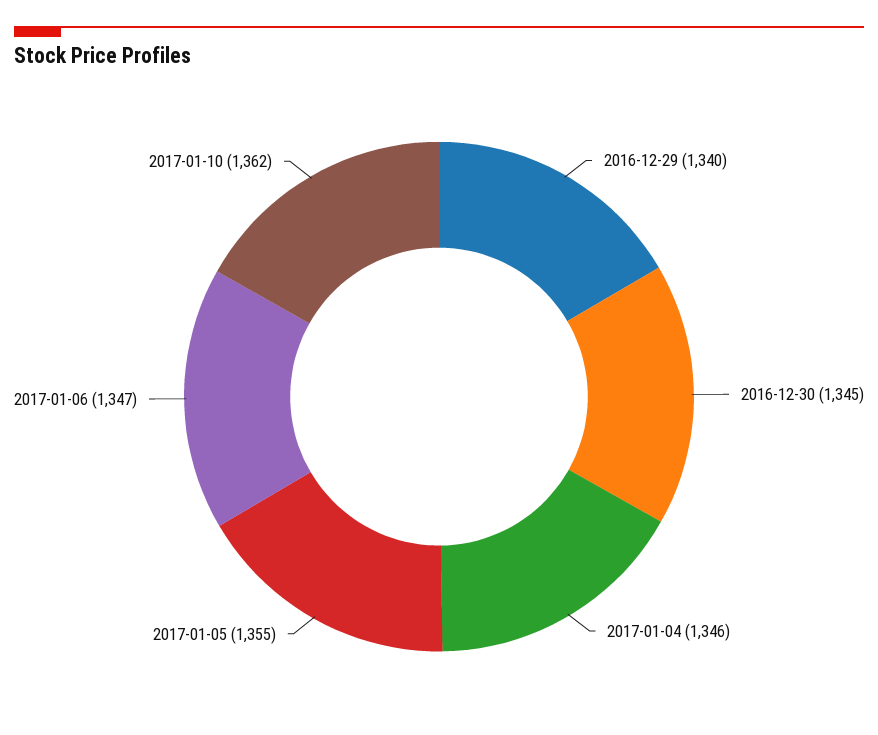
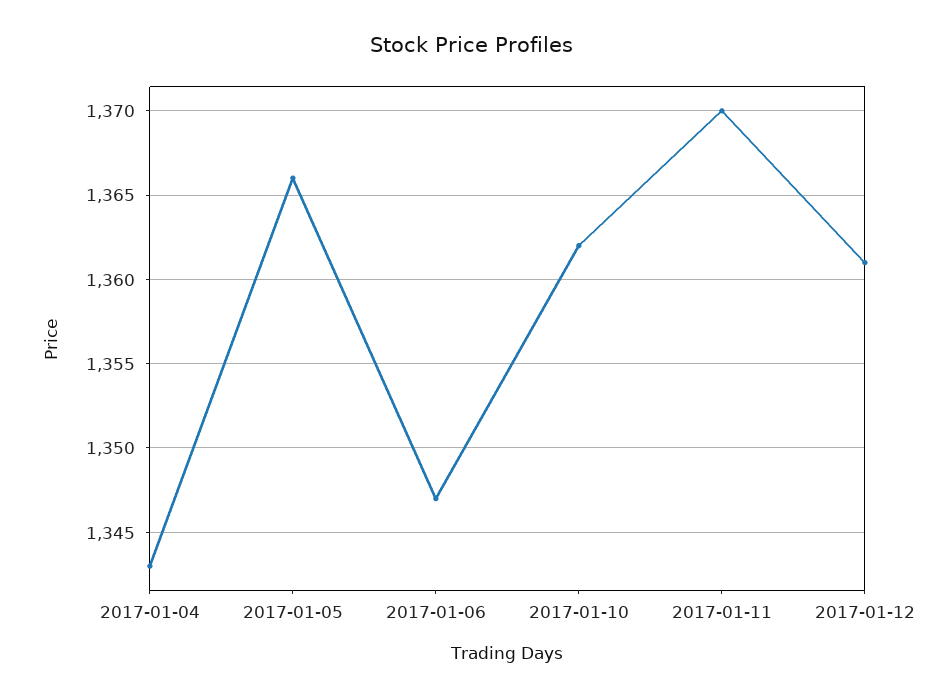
2016-12-29: 1340 -> none
2016-12-30: 1345 -> none
2017-01-04: 1346 -> 1343
2017-01-05: 1355 -> 1366
2017-01-11: none -> 1370
2017-01-12: none -> 1361

